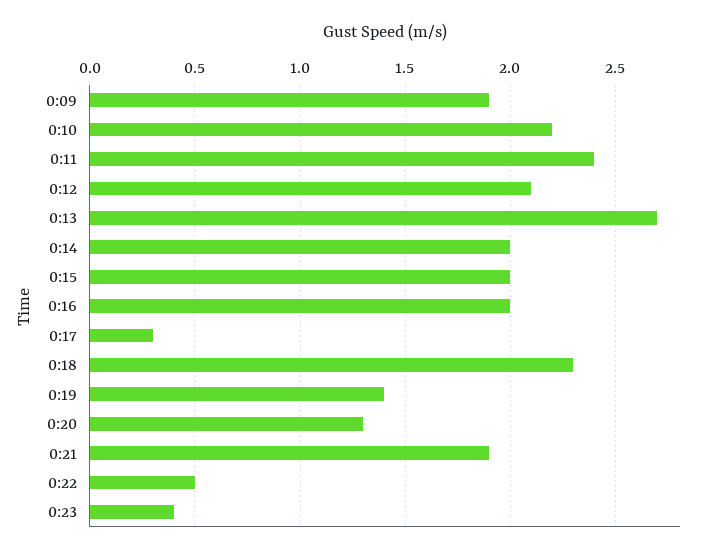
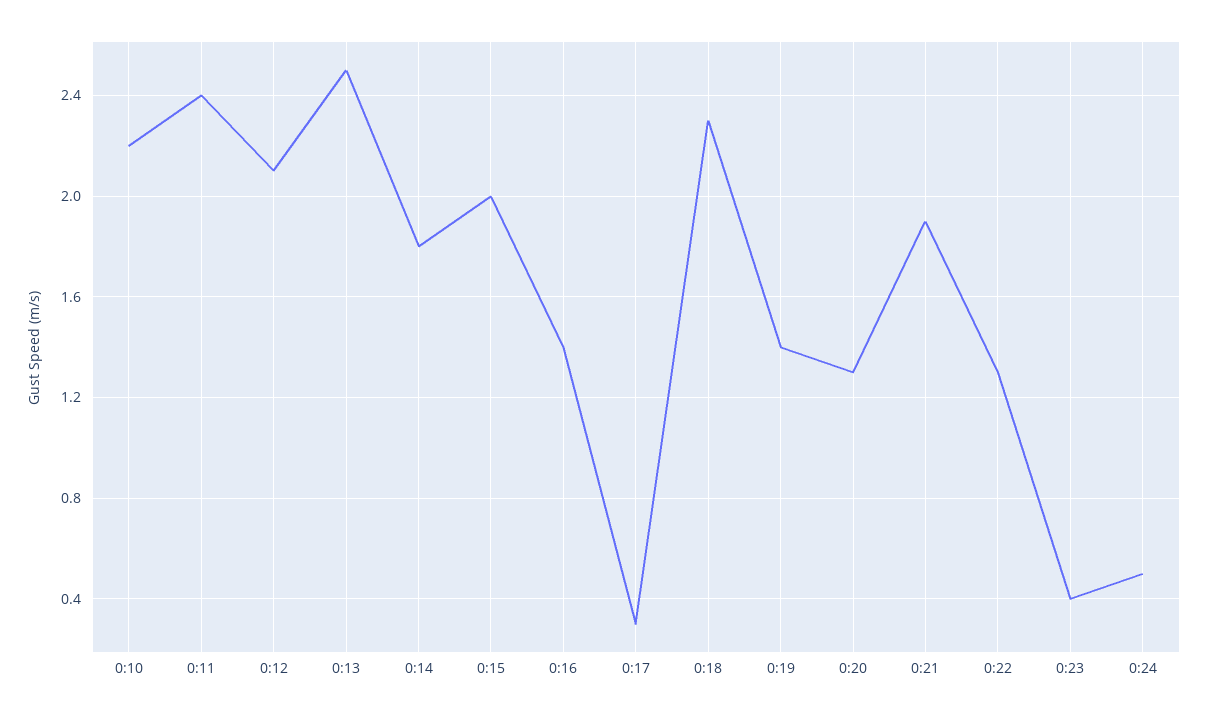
0:09: 1.9 -> none
0:13: 2.7 -> 2.5
0:14: 2 -> 1.8
0:16: 2 -> 1.4
0:22: 0.5 -> 1.3
0:24: none -> 0.5

